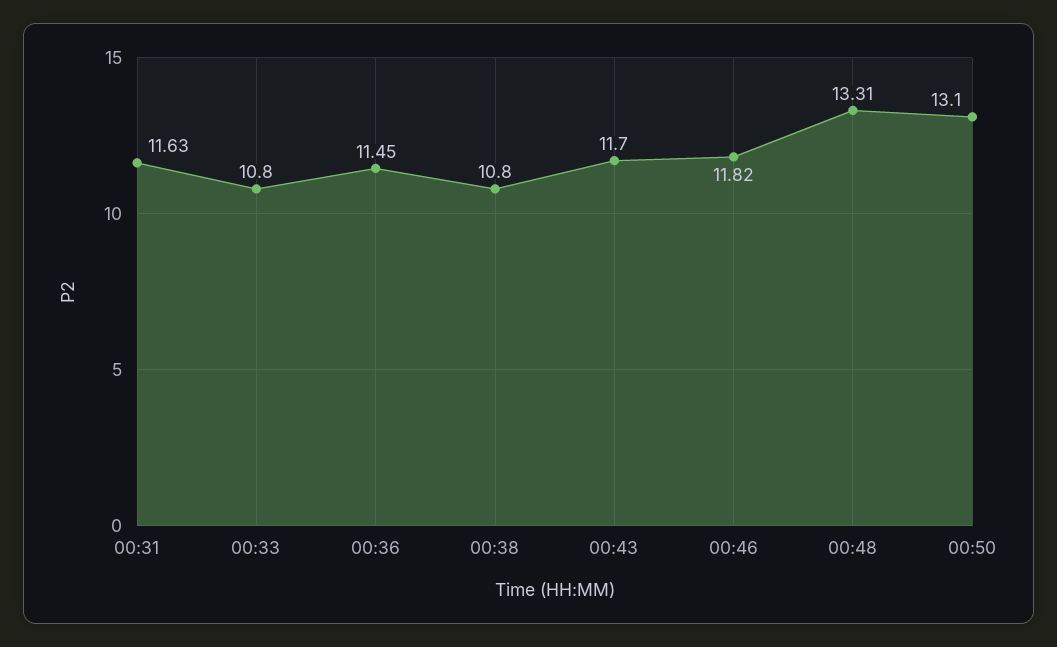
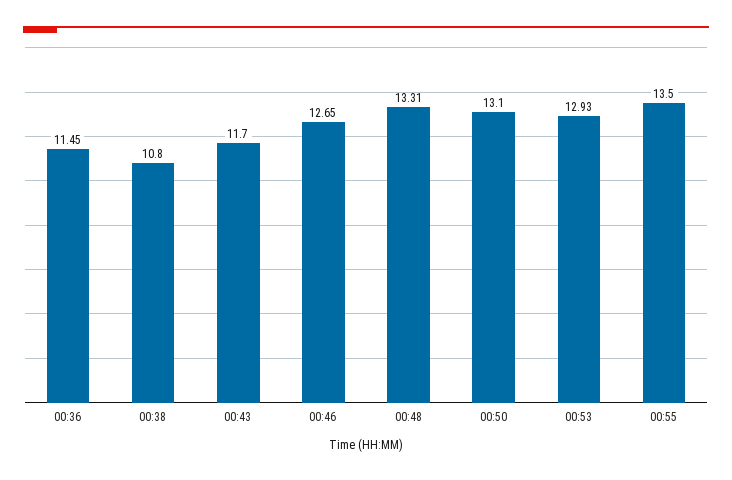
00:31: 11.63 -> none
00:33: 10.8 -> none
00:46: 11.82 -> 12.65
00:53: none -> 12.93
00:55: none -> 13.5

